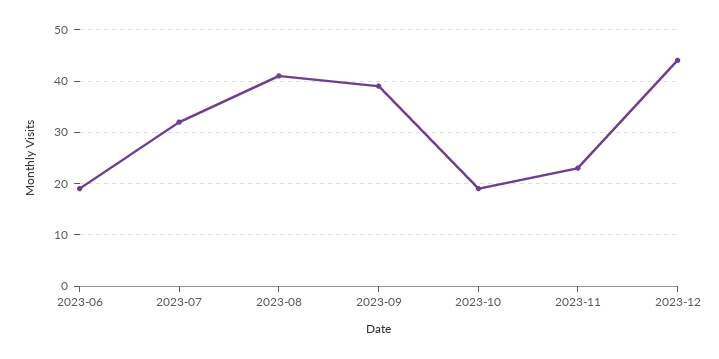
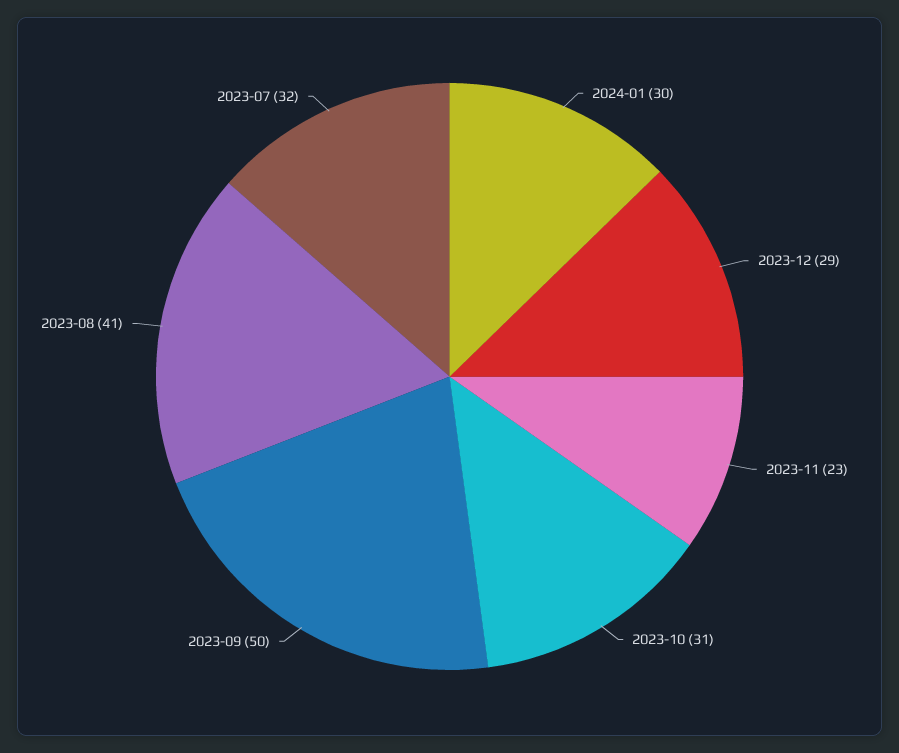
2023-06: 20 -> none
2023-09: 40 -> 50
2023-10: 20 -> 31
2023-12: 45 -> 29
2024-01: none -> 30

